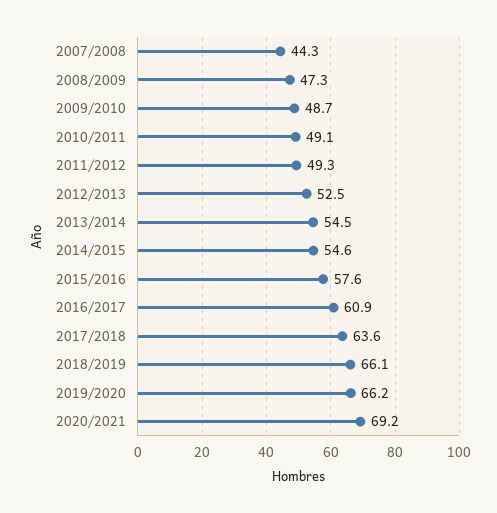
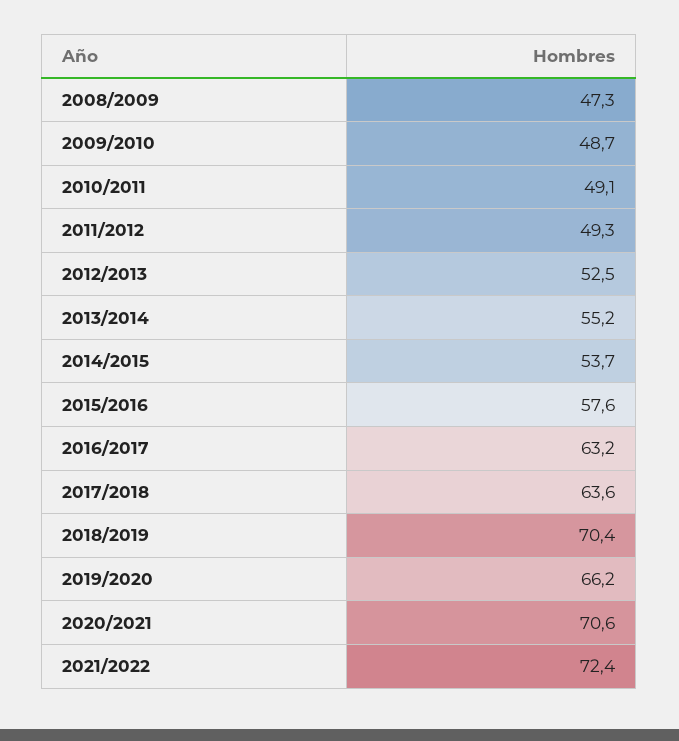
2007/2008: 44.3 -> none
2013/2014: 54.5 -> 55.2
2014/2015: 54.6 -> 53.7
2016/2017: 60.9 -> 63.2
2018/2019: 66.1 -> 70.4
2020/2021: 69.2 -> 70.6
2021/2022: none -> 72.4

